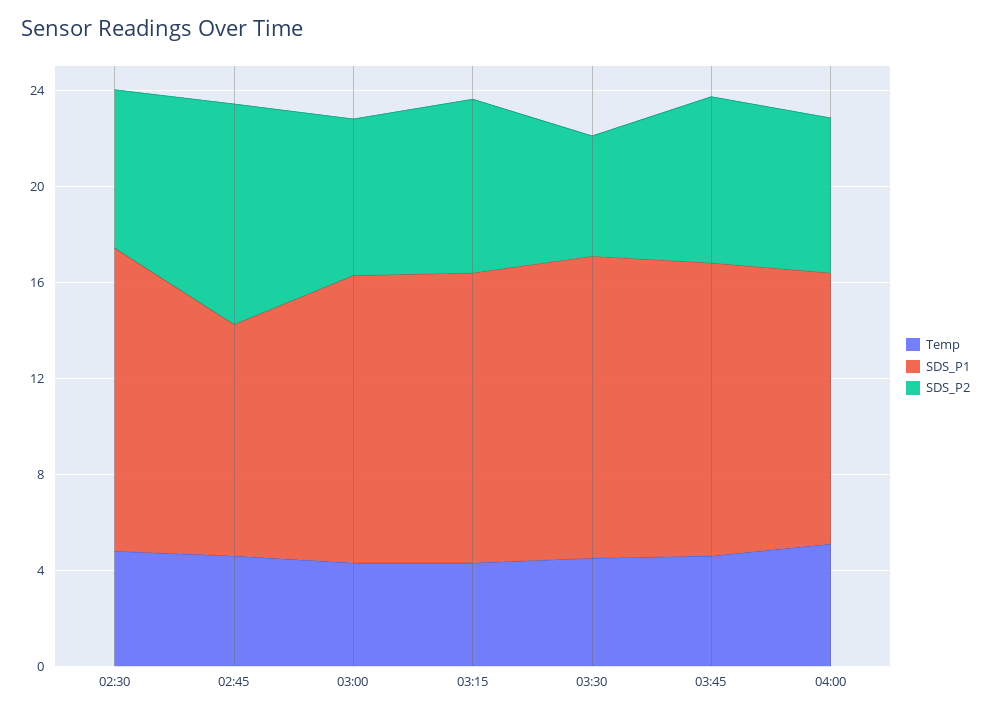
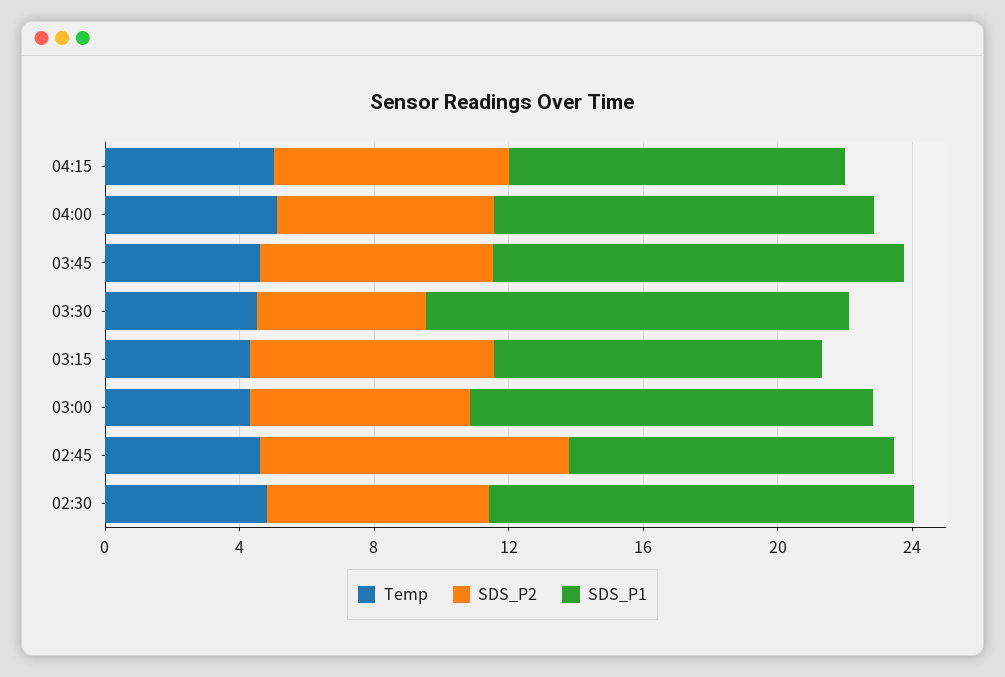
SDS_P1, 03:15: 12 -> 10
Temp, 04:15: none -> 5
SDS_P2, 04:15: none -> 7
SDS_P1, 04:15: none -> 10

